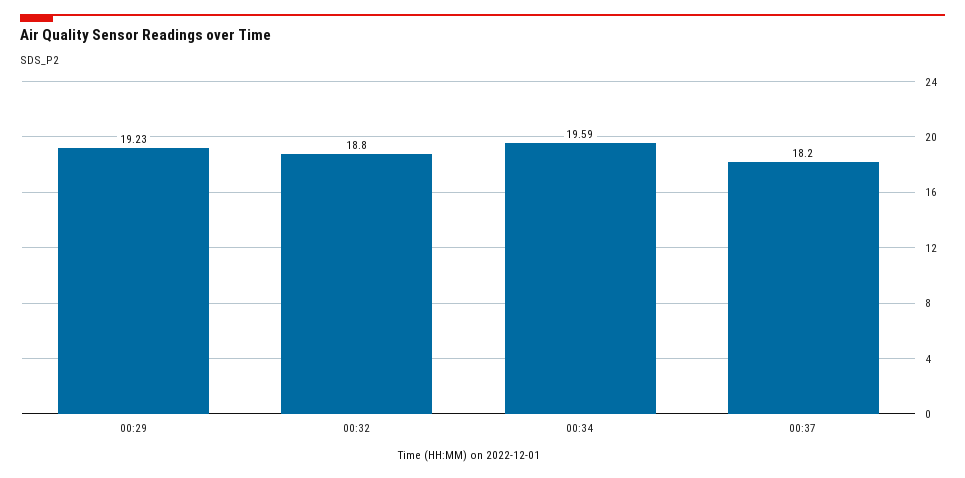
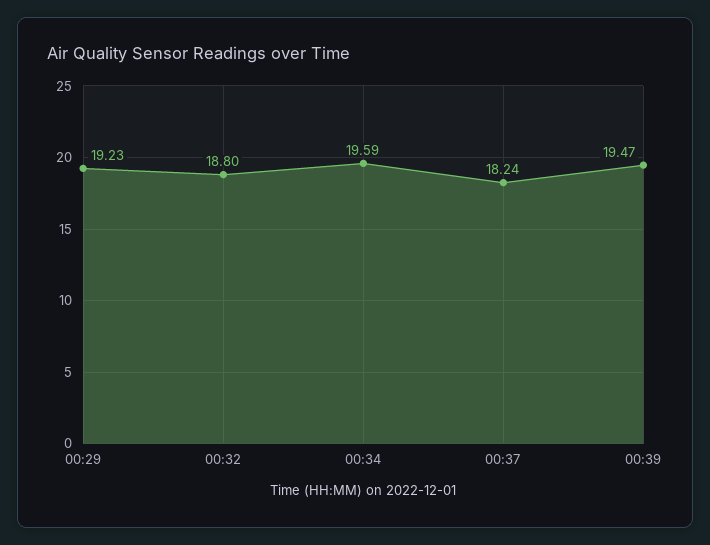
00:37: 18.2 -> 18.24
00:39: none -> 19.47

